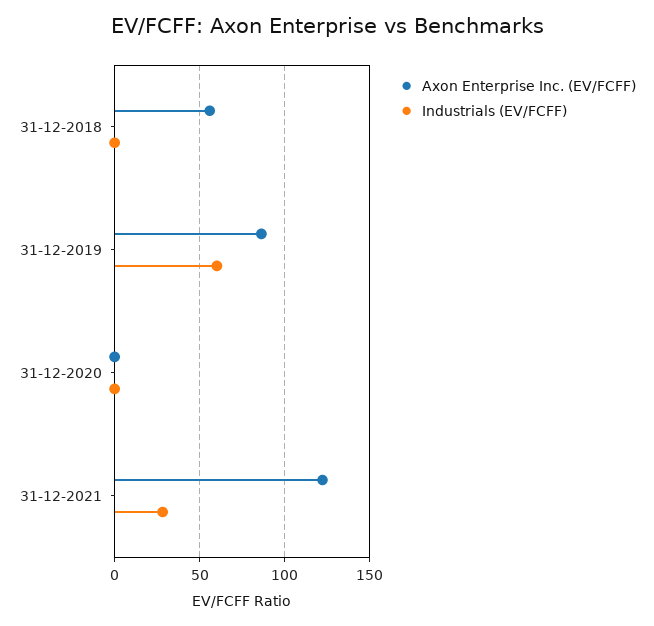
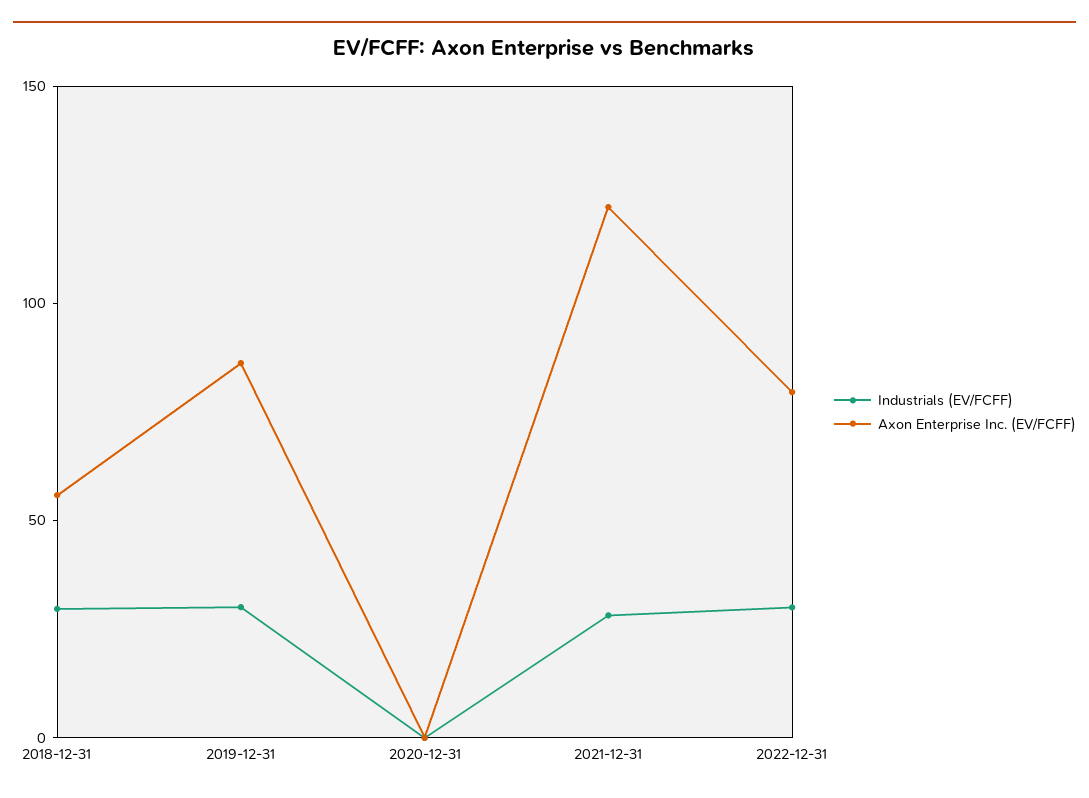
Industrials (EV/FCFF), 31-12-2018: 0 -> 30
Industrials (EV/FCFF), 31-12-2019: 60 -> 30
Industrials (EV/FCFF), 2022-12-31: none -> 30
Axon Enterprise Inc. (EV/FCFF), 2022-12-31: none -> 80

